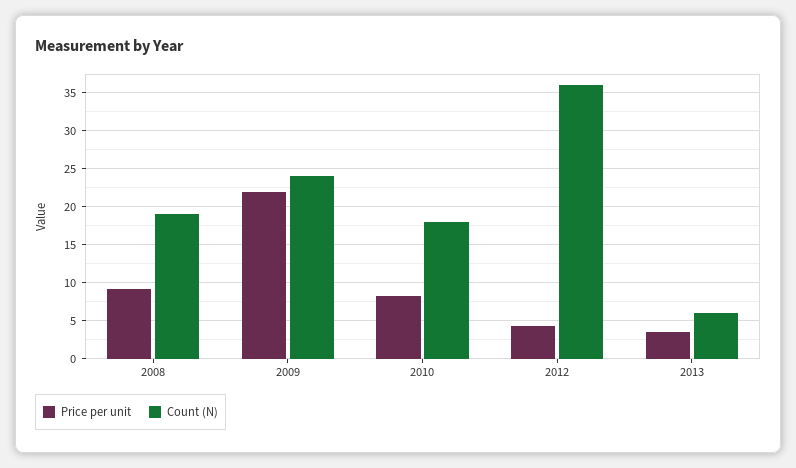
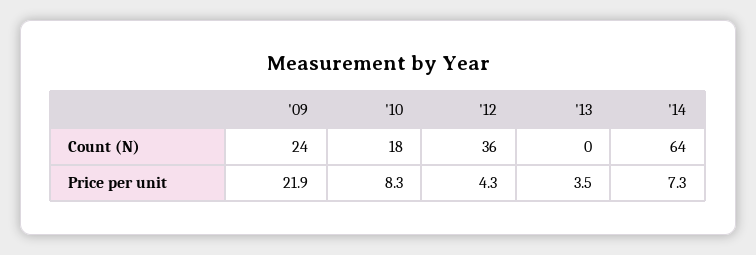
Price per unit, 2008: 9 -> none
Count (N), 2008: 19 -> none
Count (N), 2013: 6 -> 0
Count (N), '14: none -> 64
Price per unit, '14: none -> 7.3

